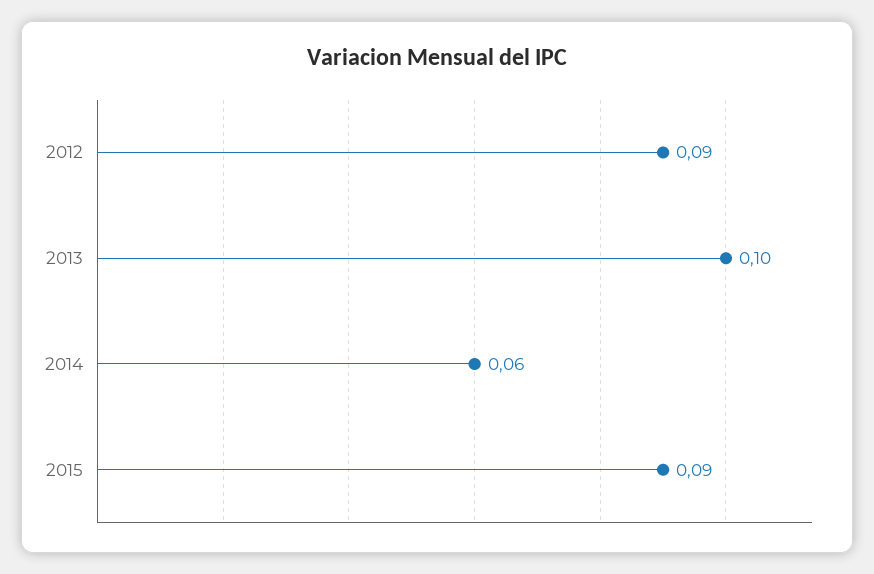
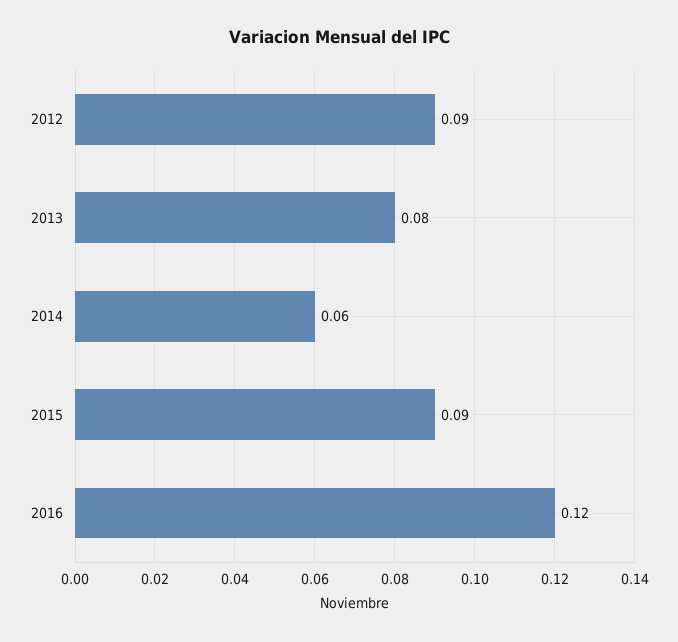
2013: 0.1 -> 0.08
2016: none -> 0.12

